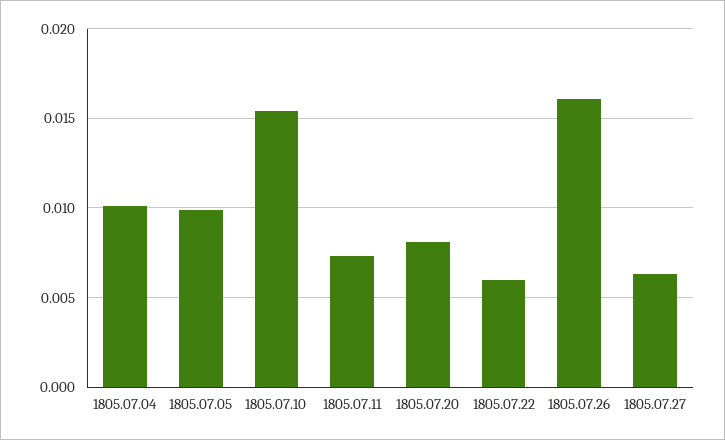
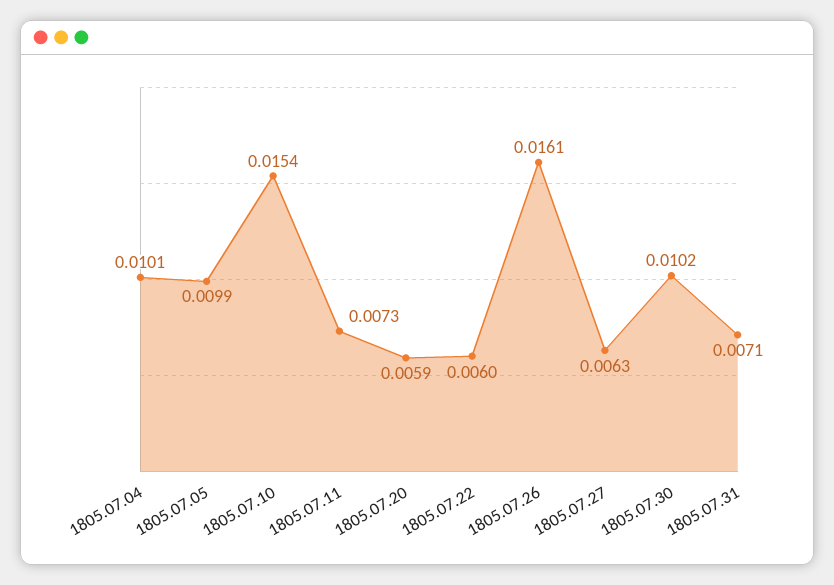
1805.07.20: 0.008 -> 0.0059
1805.07.30: none -> 0.0102
1805.07.31: none -> 0.0071

